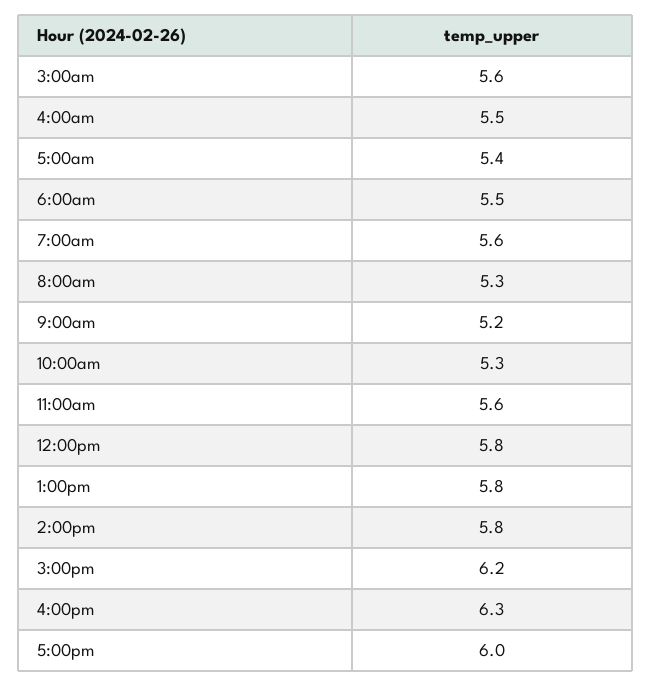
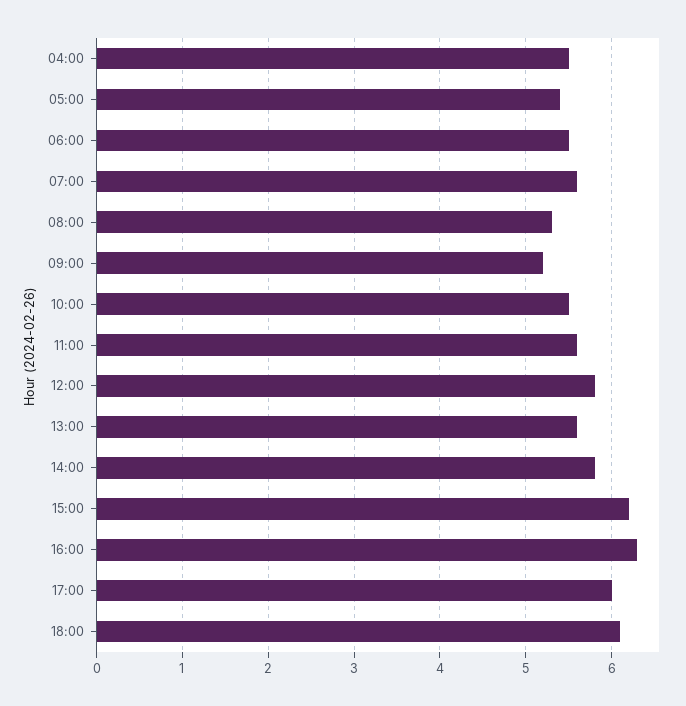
3:00am: 5.6 -> none
10:00am: 5.3 -> 5.5
1:00pm: 5.8 -> 5.6
18:00: none -> 6.1

